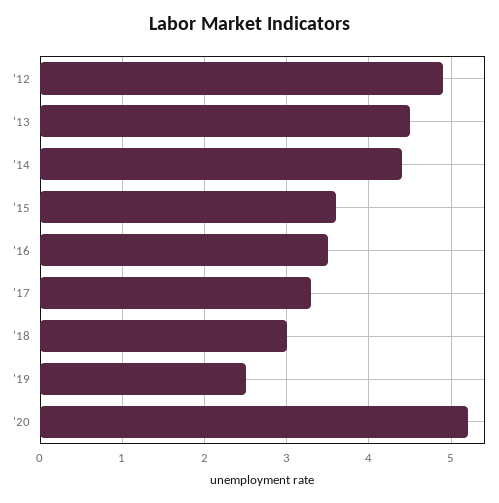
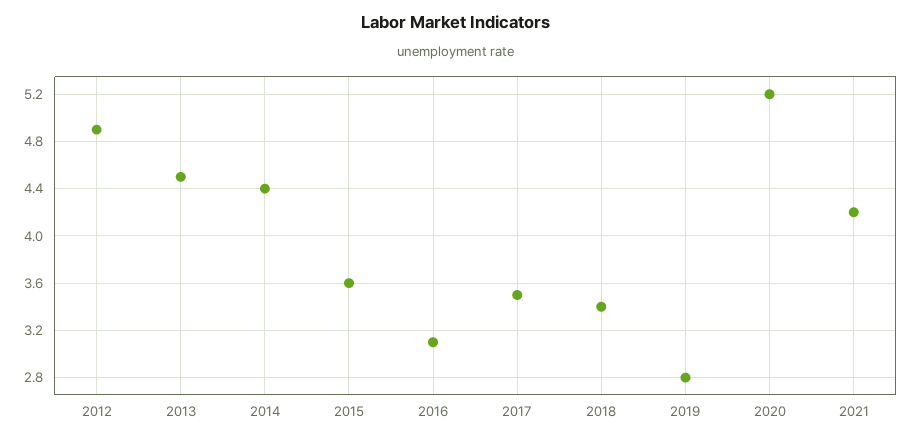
'16: 3.5 -> 3.1
'17: 3.3 -> 3.5
'18: 3 -> 3.4
'19: 2.5 -> 2.8
2021: none -> 4.2

